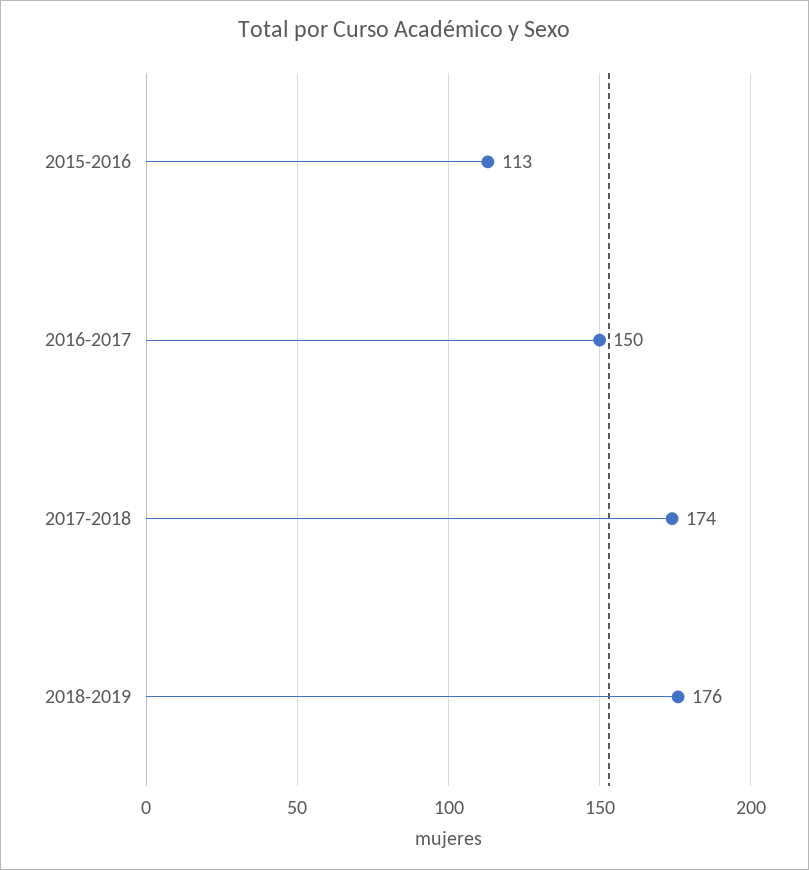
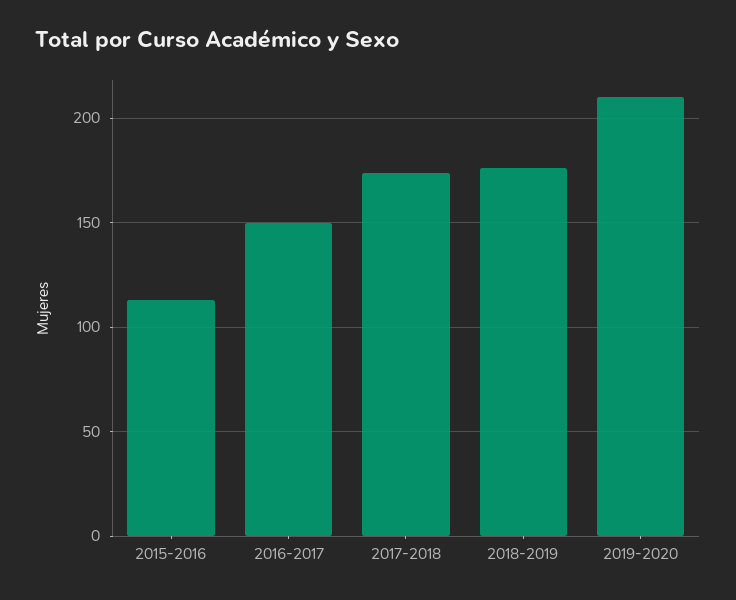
2019-2020: none -> 210

